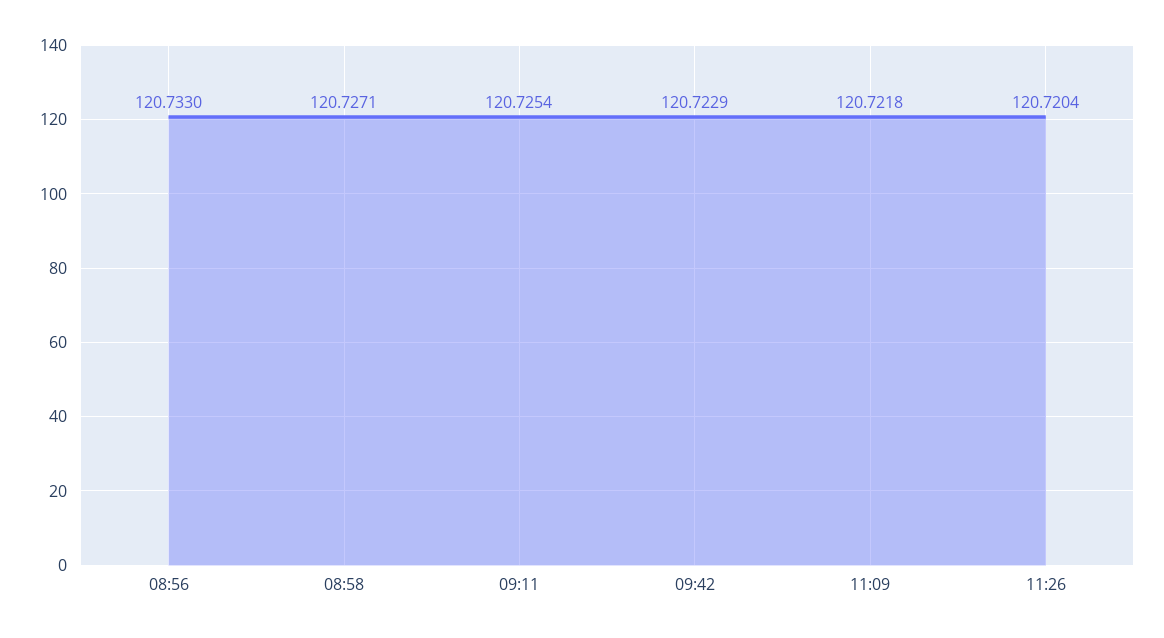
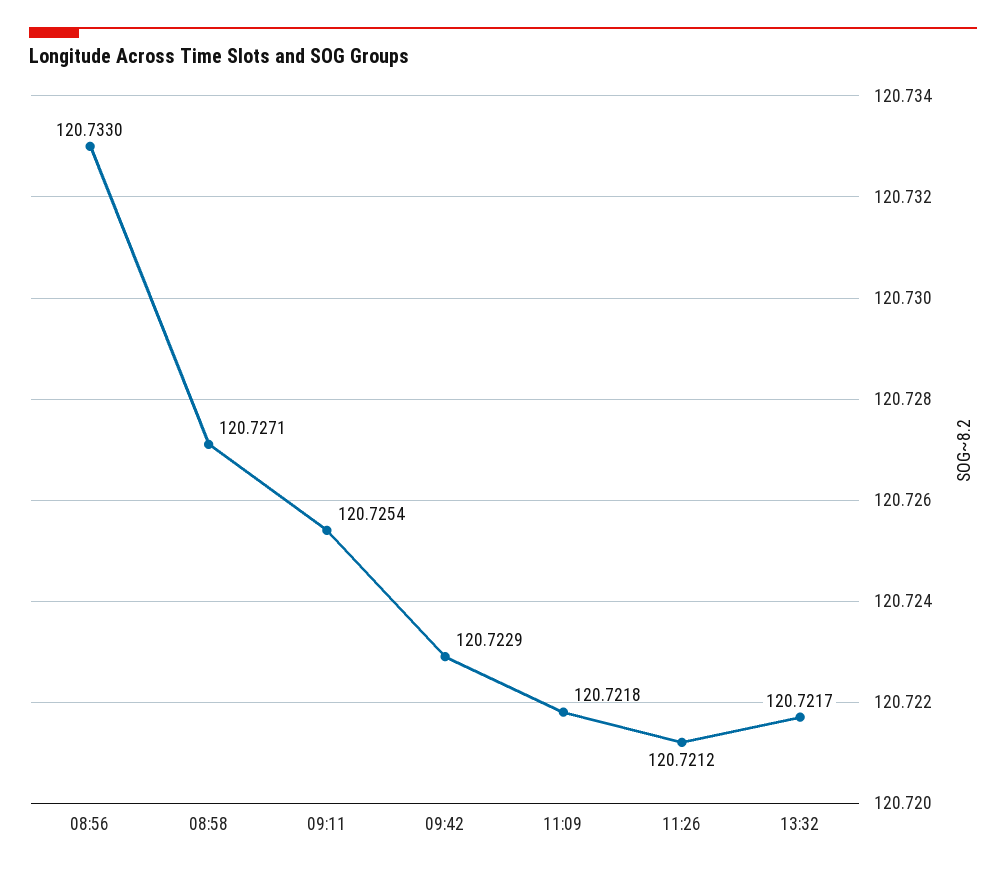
11:26: 120.7204 -> 120.7212
13:32: none -> 120.7217

